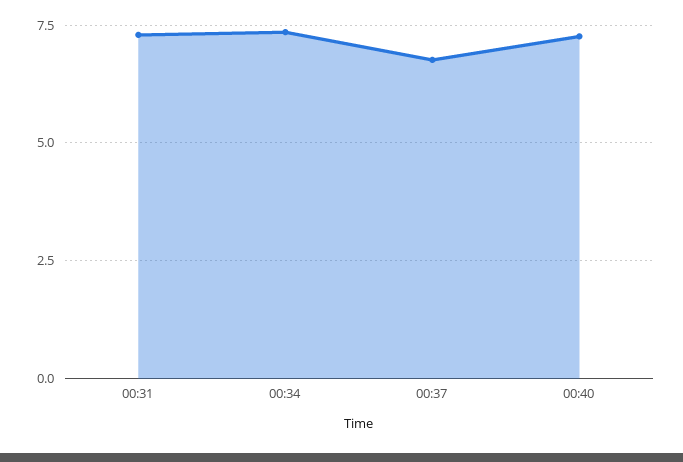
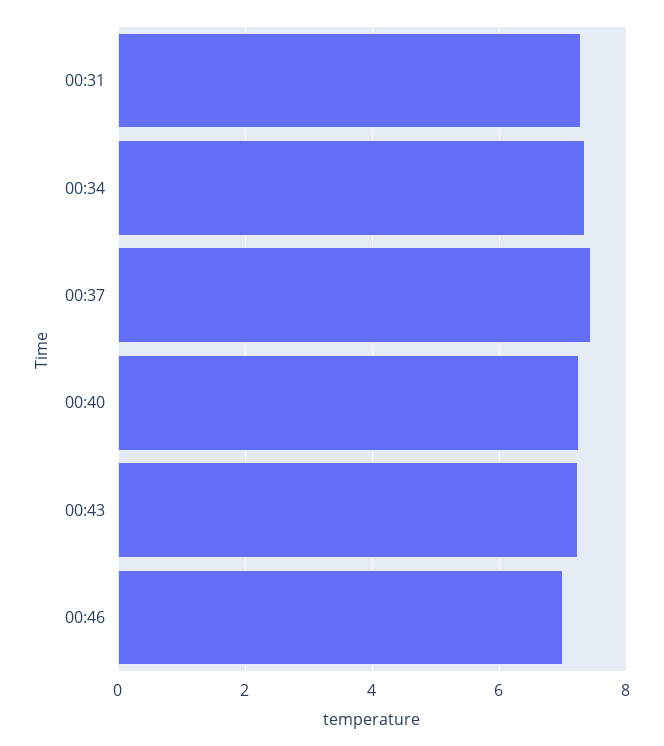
00:37: 6.75 -> 7.4
00:43: none -> 7.2
00:46: none -> 7

